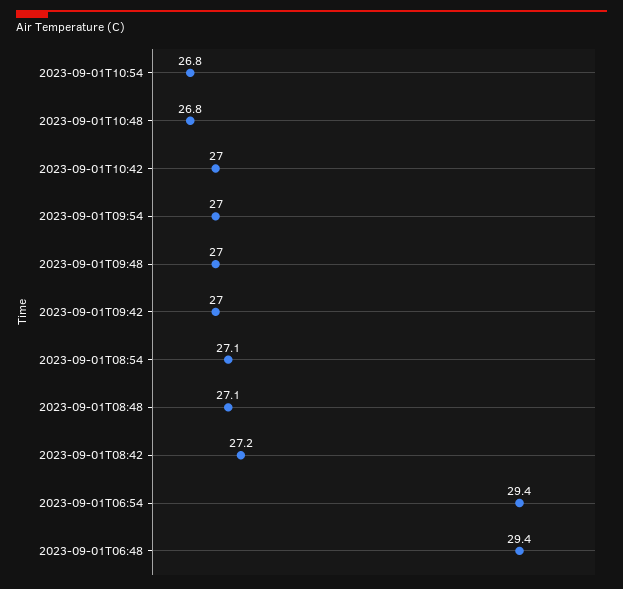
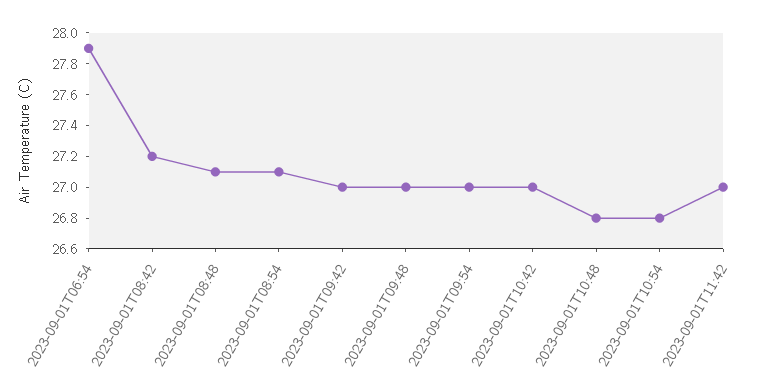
2023-09-01T06:54: 29.4 -> 27.9
2023-09-01T06:48: 29.4 -> none
2023-09-01T11:42: none -> 27

